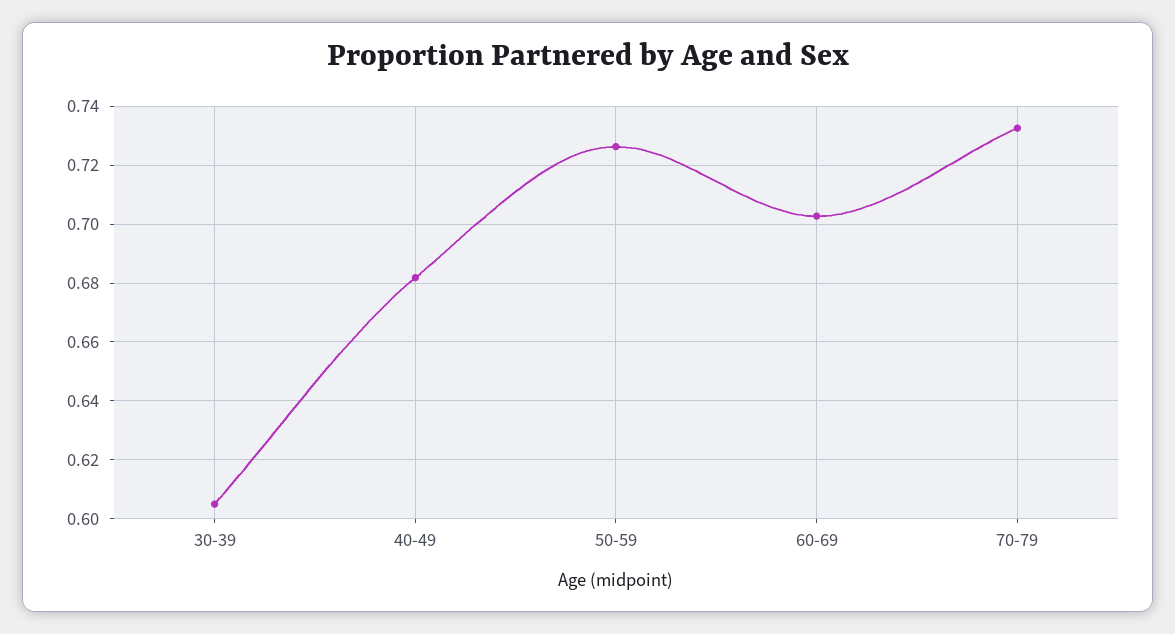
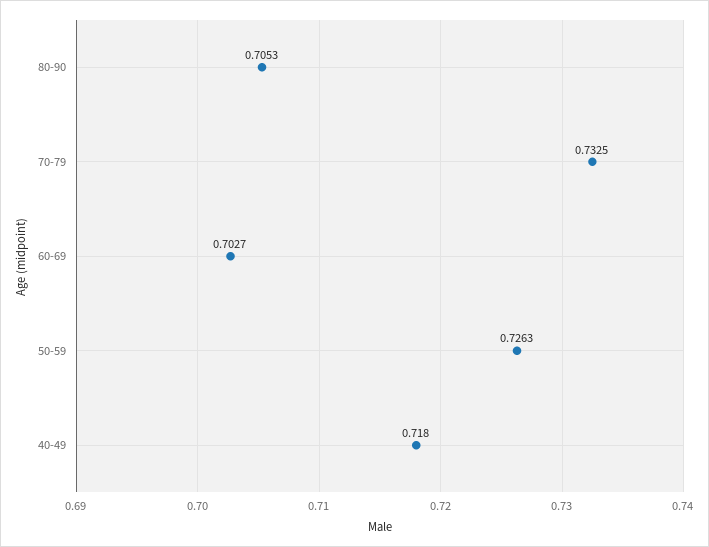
30-39: 0.605 -> none
40-49: 0.6825 -> 0.718
80-90: none -> 0.7053

